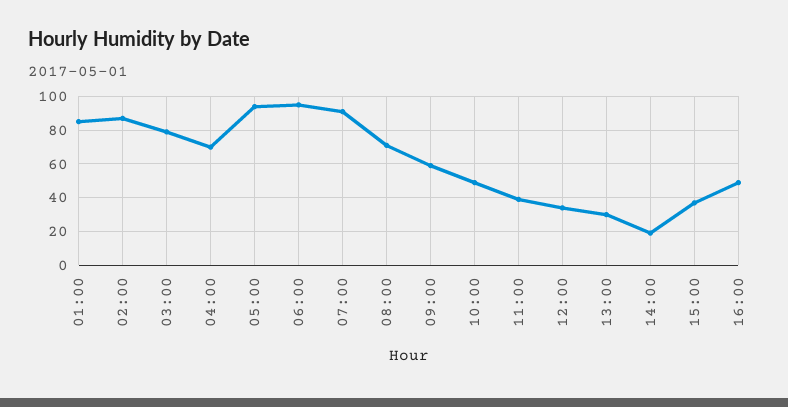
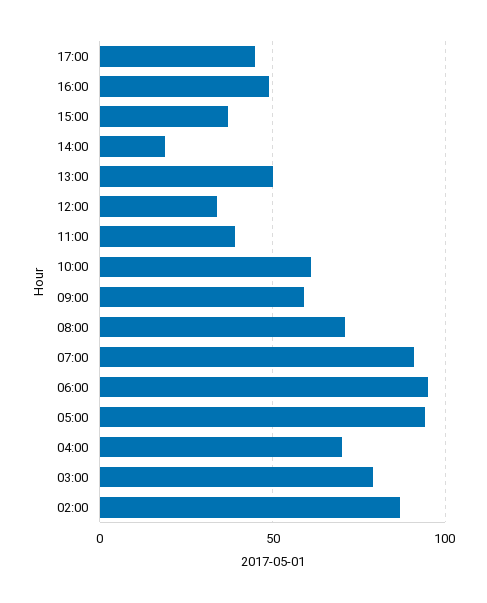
01:00: 85 -> none
10:00: 50 -> 60
13:00: 30 -> 50
17:00: none -> 45

